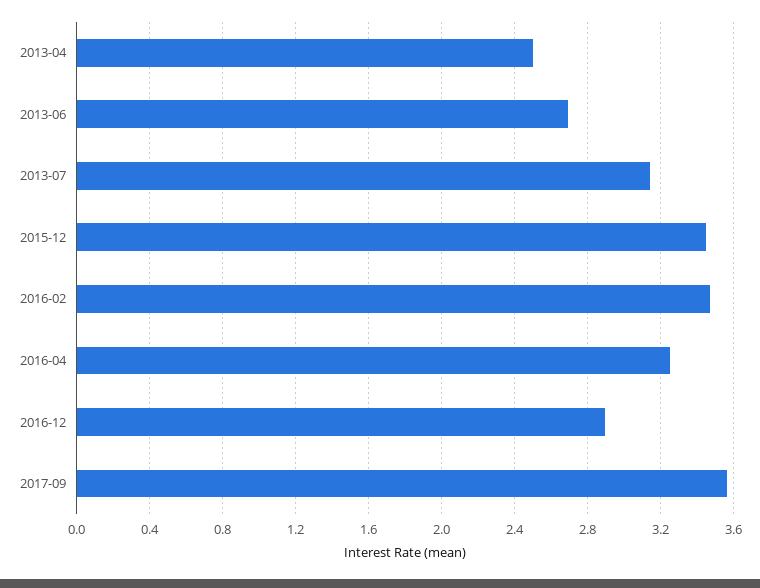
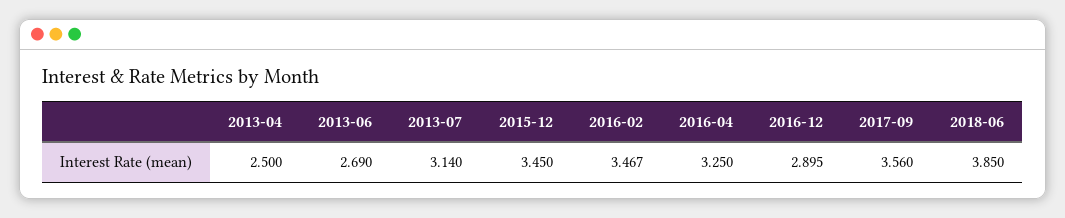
2018-06: none -> 3.85

